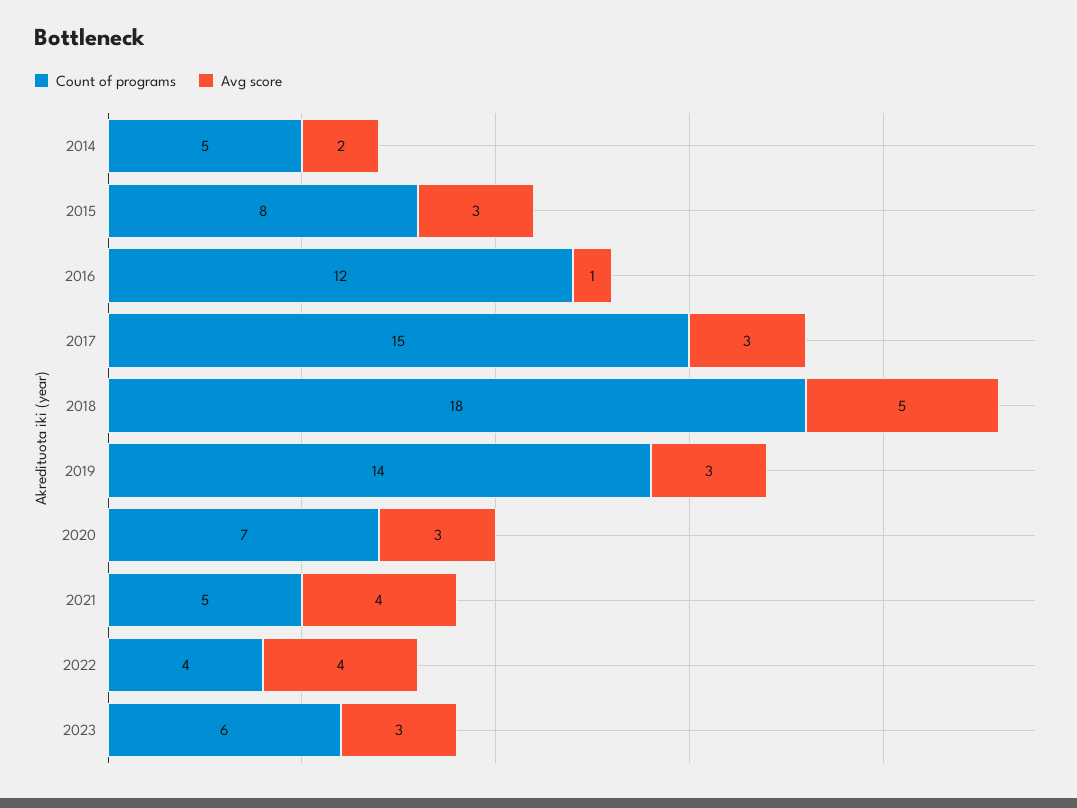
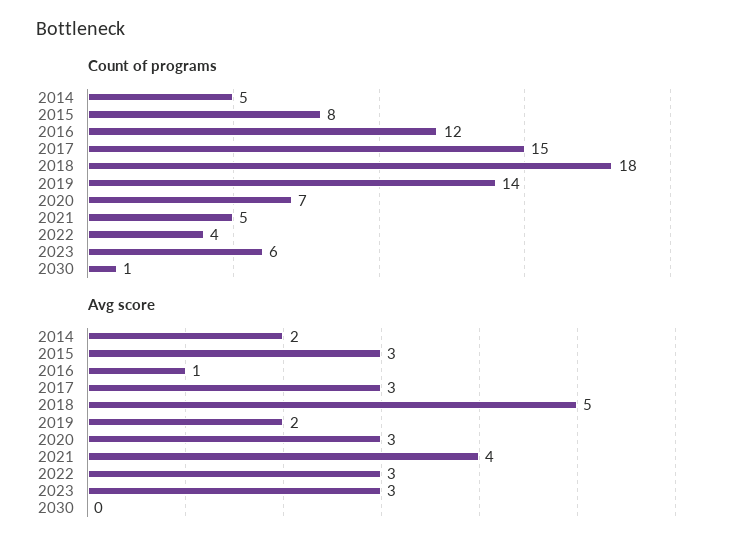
Avg score, 2019: 3 -> 2
Avg score, 2022: 4 -> 3
Count of programs, 2030: none -> 1
Avg score, 2030: none -> 0

